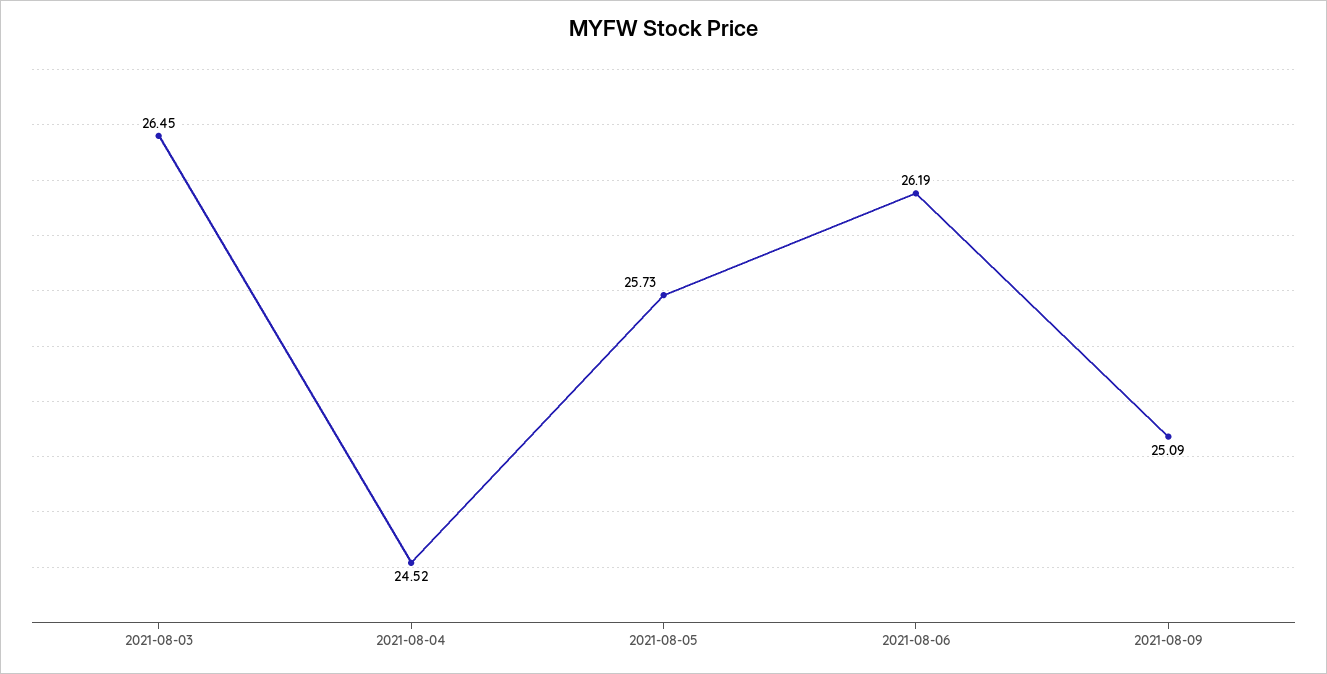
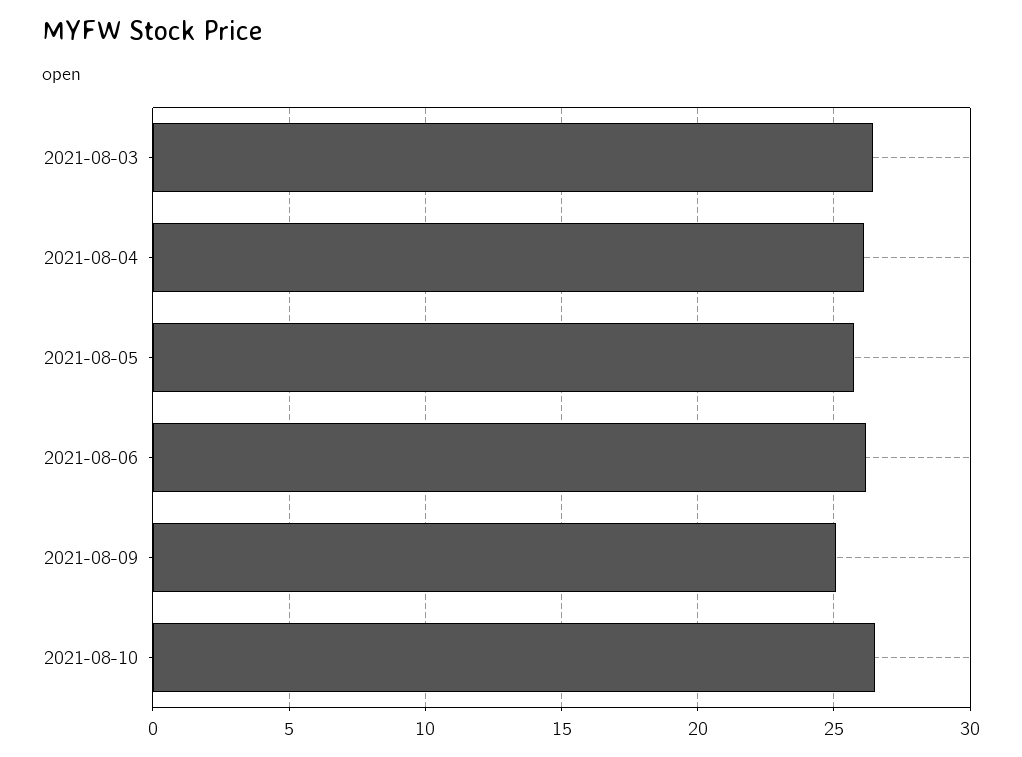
2021-08-04: 24.52 -> 26
2021-08-10: none -> 26.5

